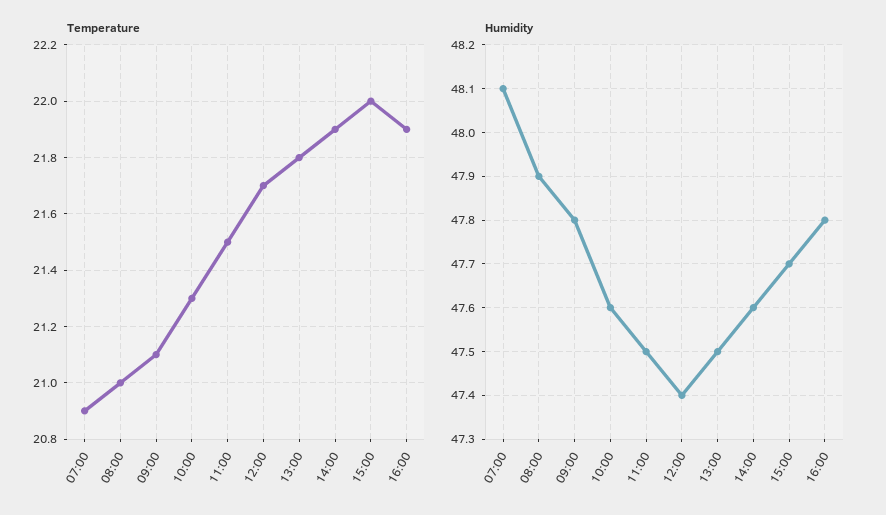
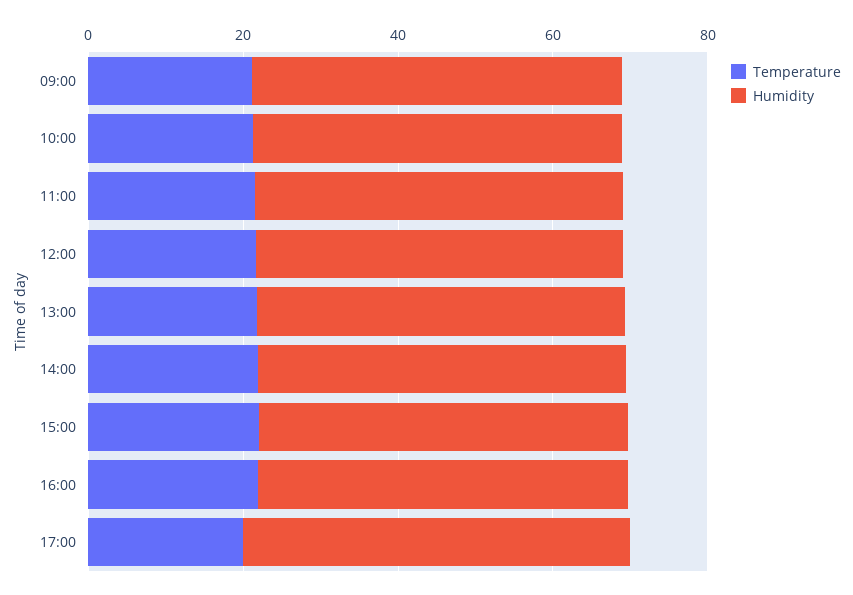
Temperature, 07:00: 20.9 -> none
Temperature, 08:00: 21 -> none
Humidity, 07:00: 48.1 -> none
Humidity, 08:00: 47.9 -> none
Temperature, 17:00: none -> 20
Humidity, 17:00: none -> 50

